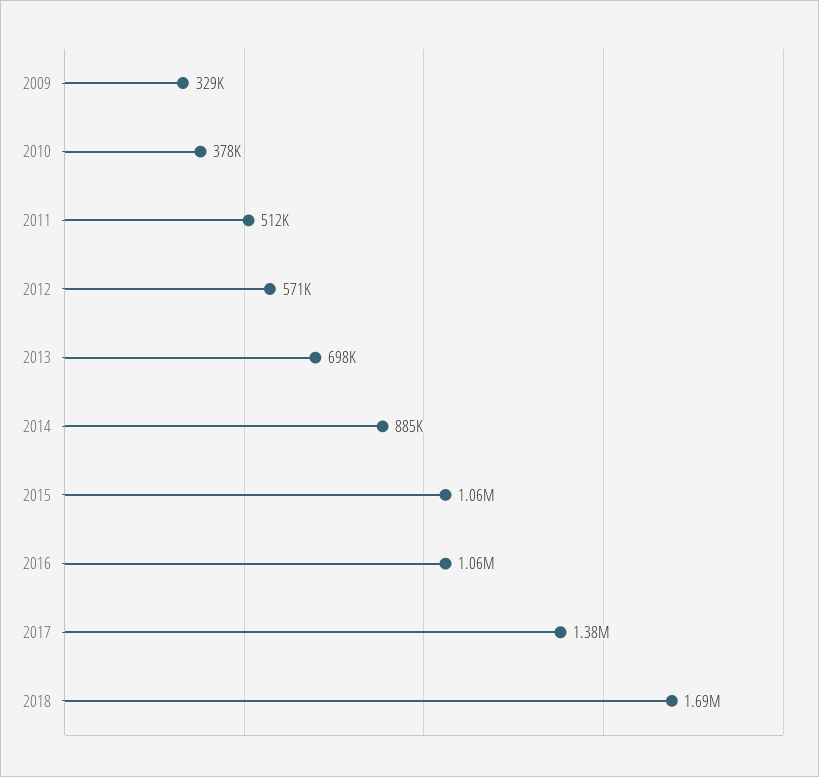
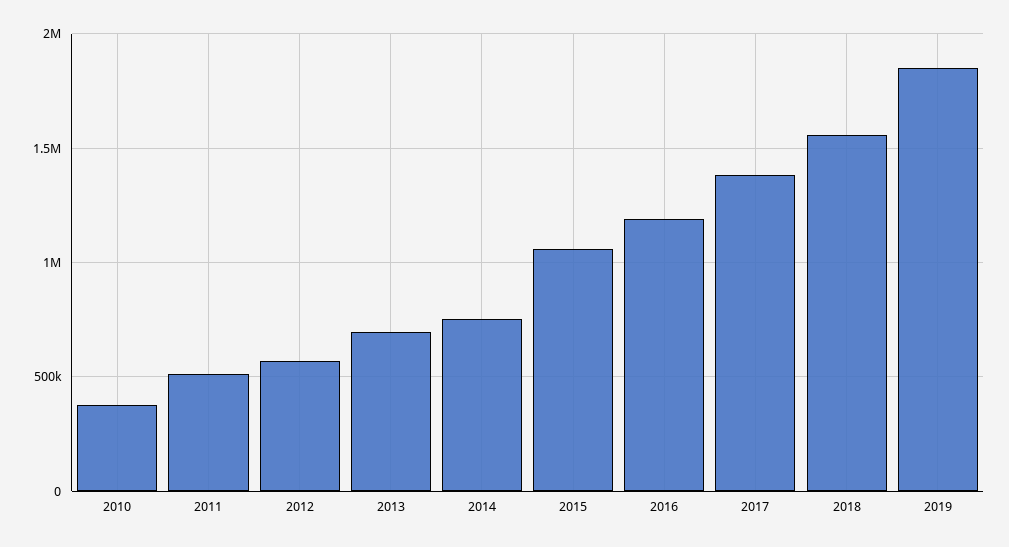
2009: 329000 -> none
2014: 885000 -> 750000
2016: 1060000 -> 1200000
2018: 1690000 -> 1550000
2019: none -> 1850000

